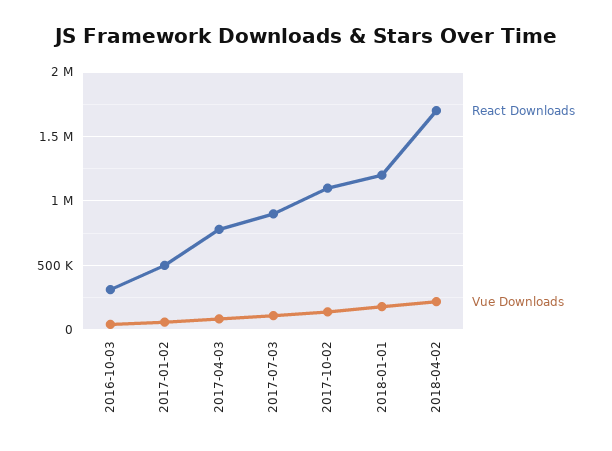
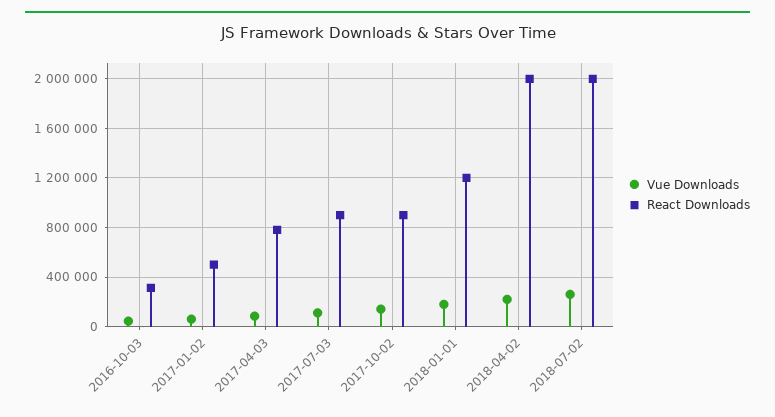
React Downloads, 2017-10-02: 1100000 -> 900000
React Downloads, 2018-04-02: 1700000 -> 2000000
Vue Downloads, 2018-07-02: none -> 250000
React Downloads, 2018-07-02: none -> 2000000

